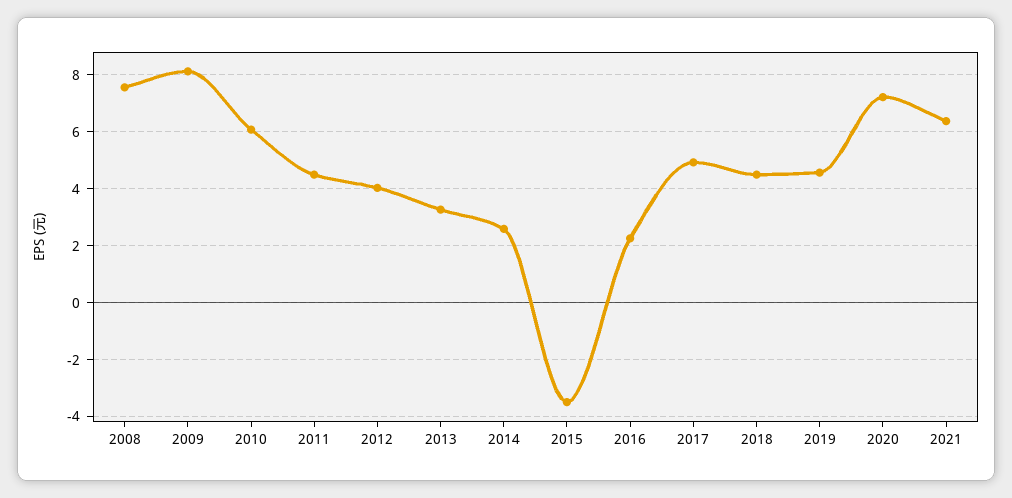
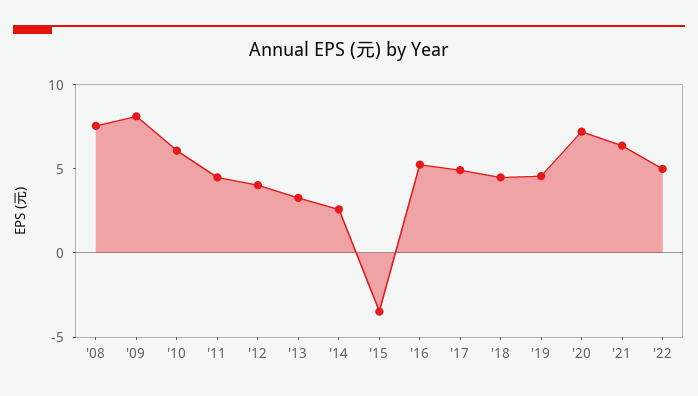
2016: 2.25 -> 5
'22: none -> 5

